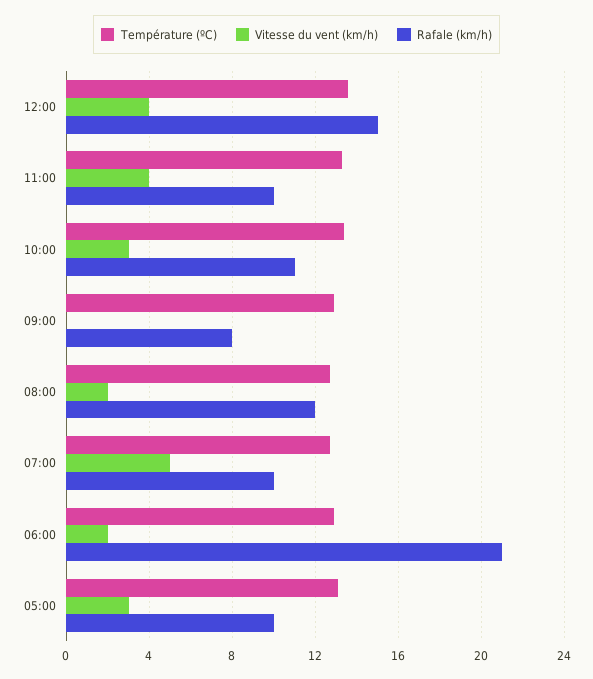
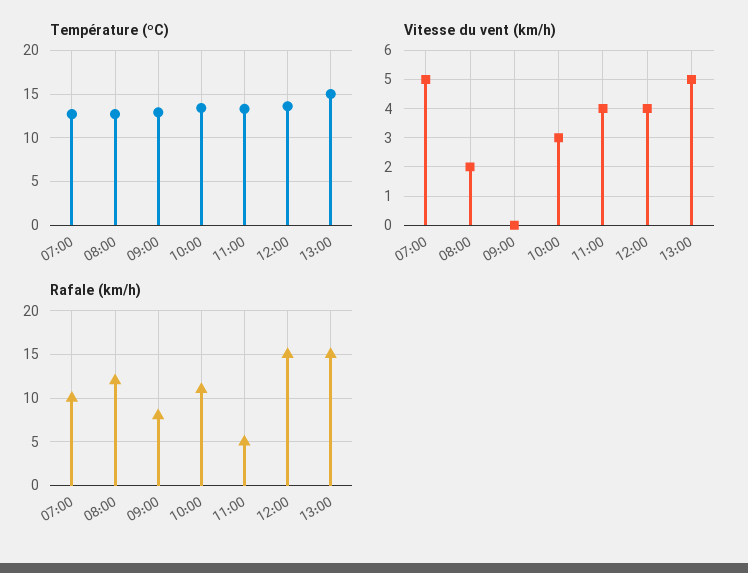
Rafale (km/h), 11:00: 10 -> 5
Température (ºC), 06:00: 13 -> none
Vitesse du vent (km/h), 06:00: 2 -> none
Rafale (km/h), 06:00: 21 -> none
Température (ºC), 05:00: 13 -> none
Vitesse du vent (km/h), 05:00: 3 -> none
Rafale (km/h), 05:00: 10 -> none
Température (ºC), 13:00: none -> 15
Vitesse du vent (km/h), 13:00: none -> 5
Rafale (km/h), 13:00: none -> 15

